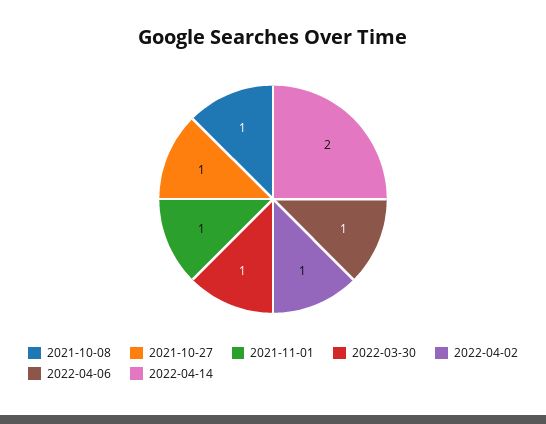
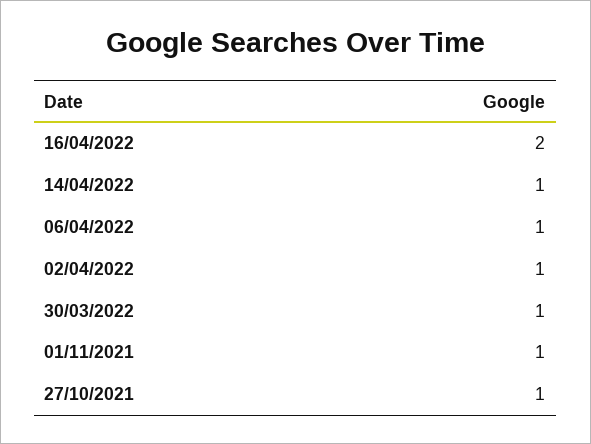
2021-10-08: 1 -> none
2022-04-14: 2 -> 1
16/04/2022: none -> 2

